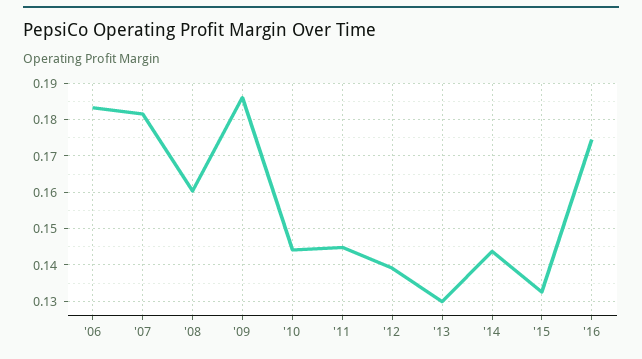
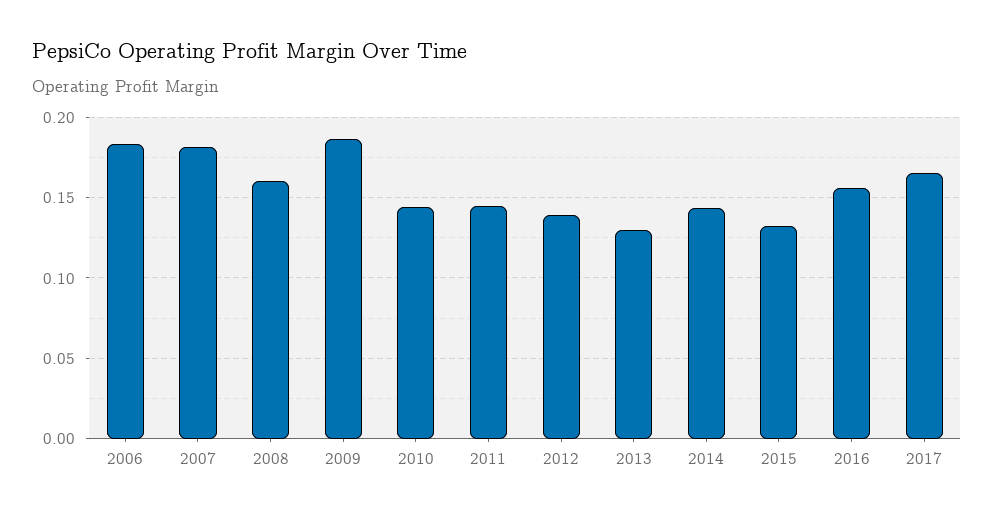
'16: 0.174 -> 0.155
2017: none -> 0.165

